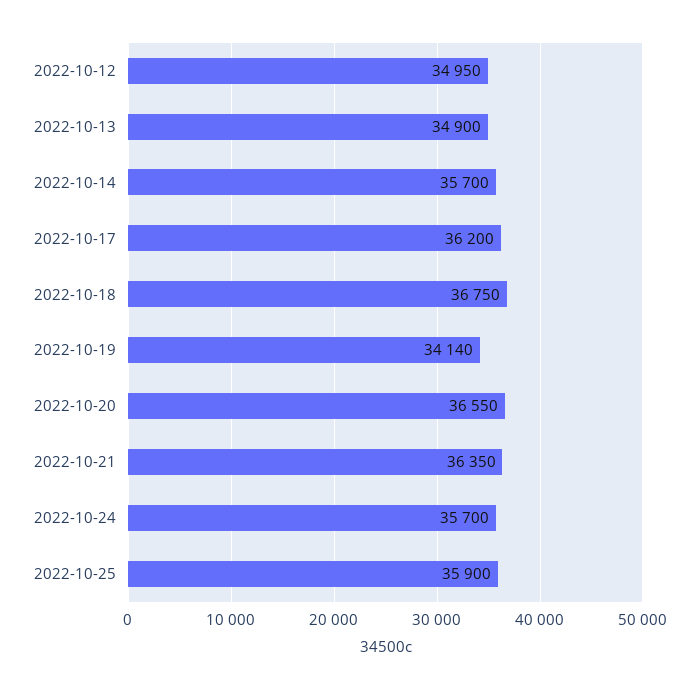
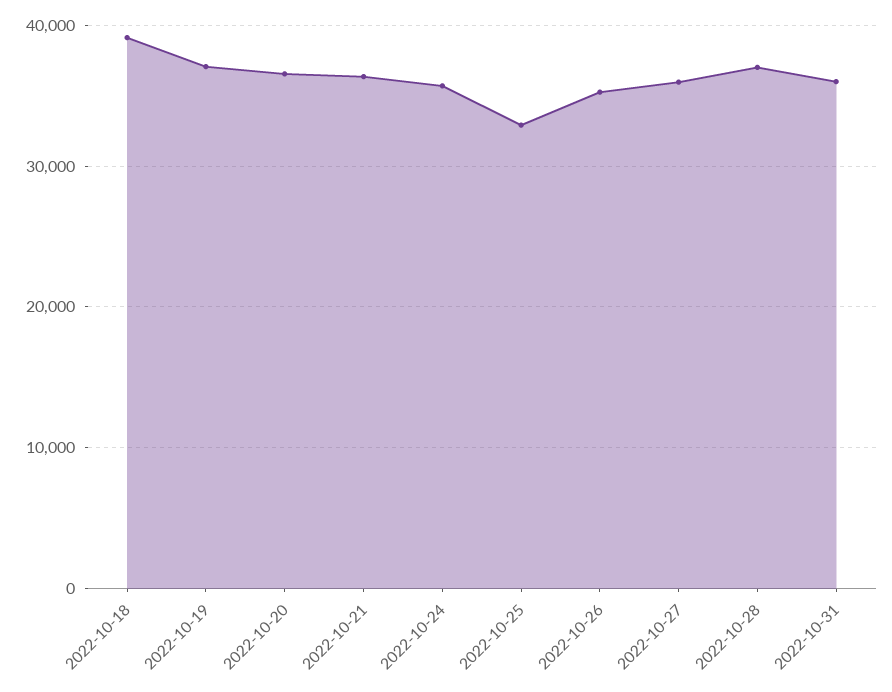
2022-10-12: 34950 -> none
2022-10-13: 34900 -> none
2022-10-14: 35700 -> none
2022-10-17: 36200 -> none
2022-10-18: 36750 -> 39000
2022-10-19: 34140 -> 37000
2022-10-25: 35900 -> 33000
2022-10-26: none -> 35000
2022-10-27: none -> 36000
2022-10-28: none -> 37000
2022-10-31: none -> 36000

